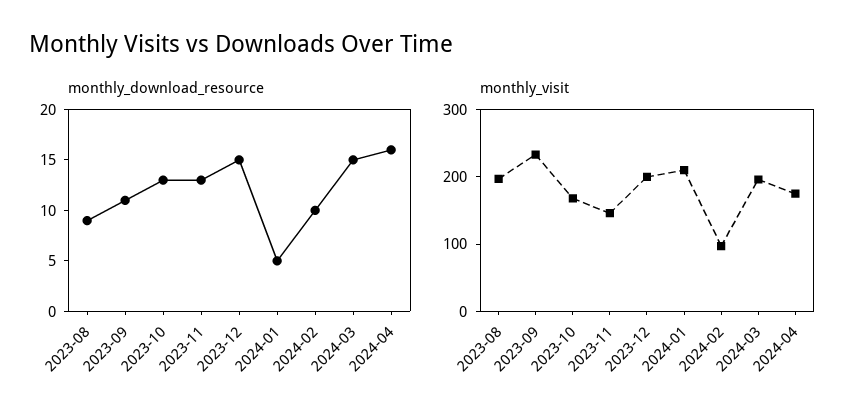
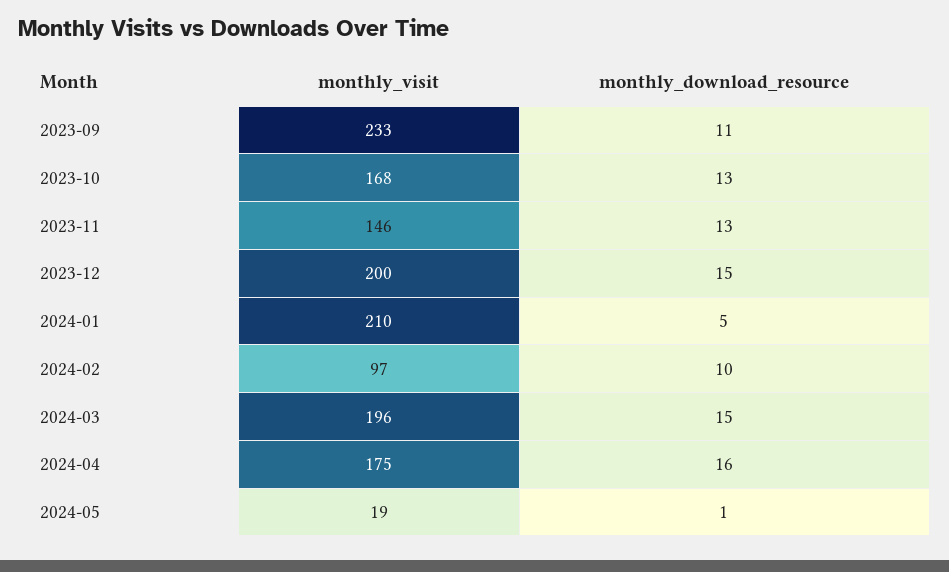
monthly_download_resource, 2023-08: 9 -> none
monthly_visit, 2023-08: 200 -> none
monthly_visit, 2024-05: none -> 19
monthly_download_resource, 2024-05: none -> 1

